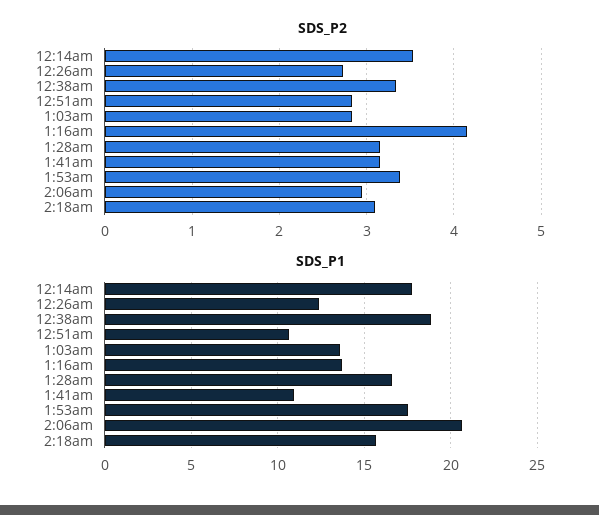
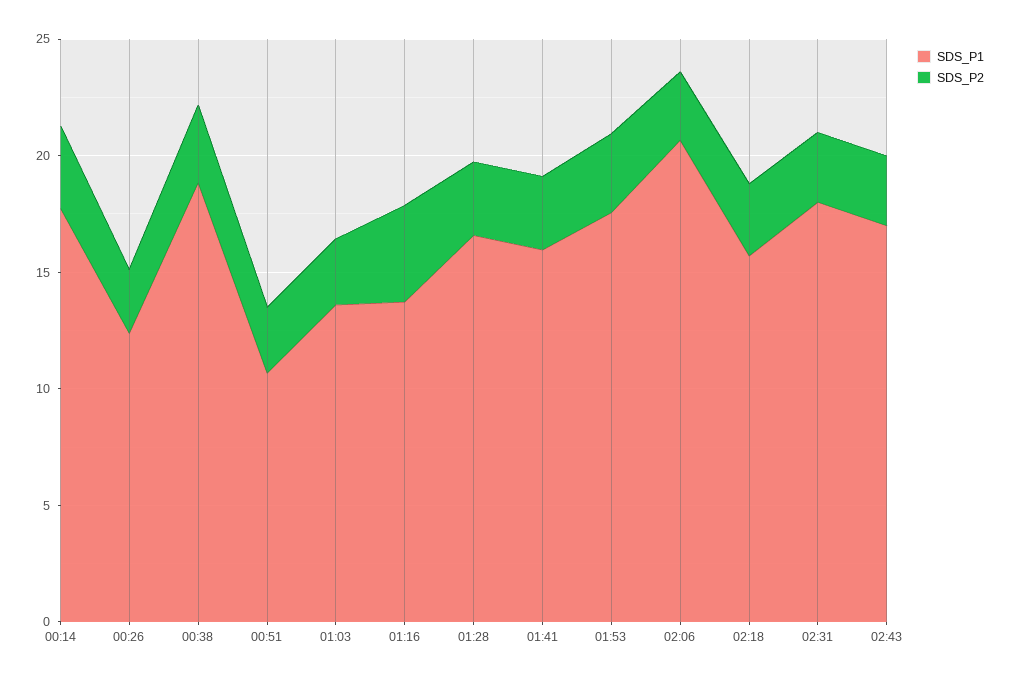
SDS_P1, 1:41am: 11 -> 16
SDS_P1, 02:31: none -> 18
SDS_P2, 02:31: none -> 3
SDS_P1, 02:43: none -> 17
SDS_P2, 02:43: none -> 3

